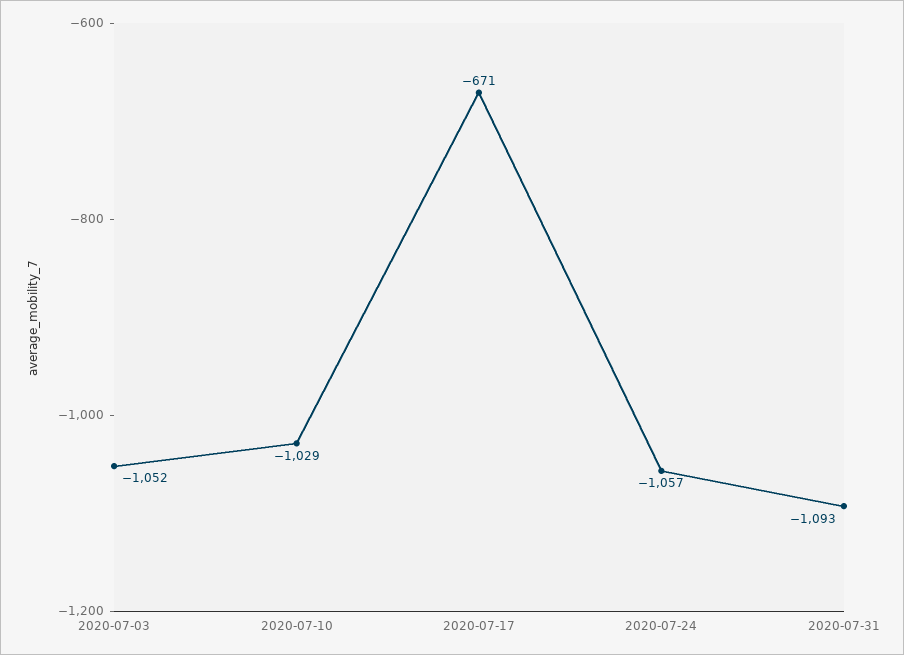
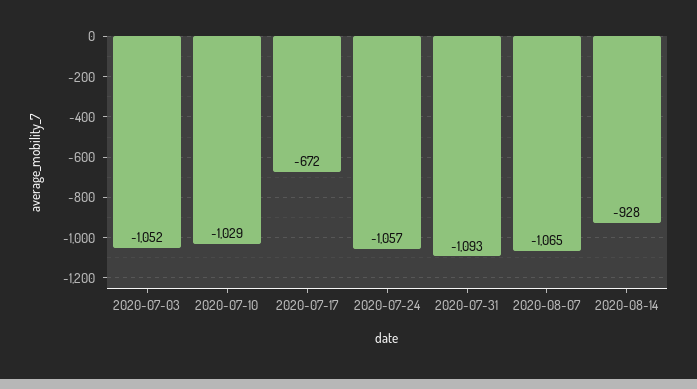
2020-07-17: -671 -> -672
2020-08-07: none -> -1065
2020-08-14: none -> -928

